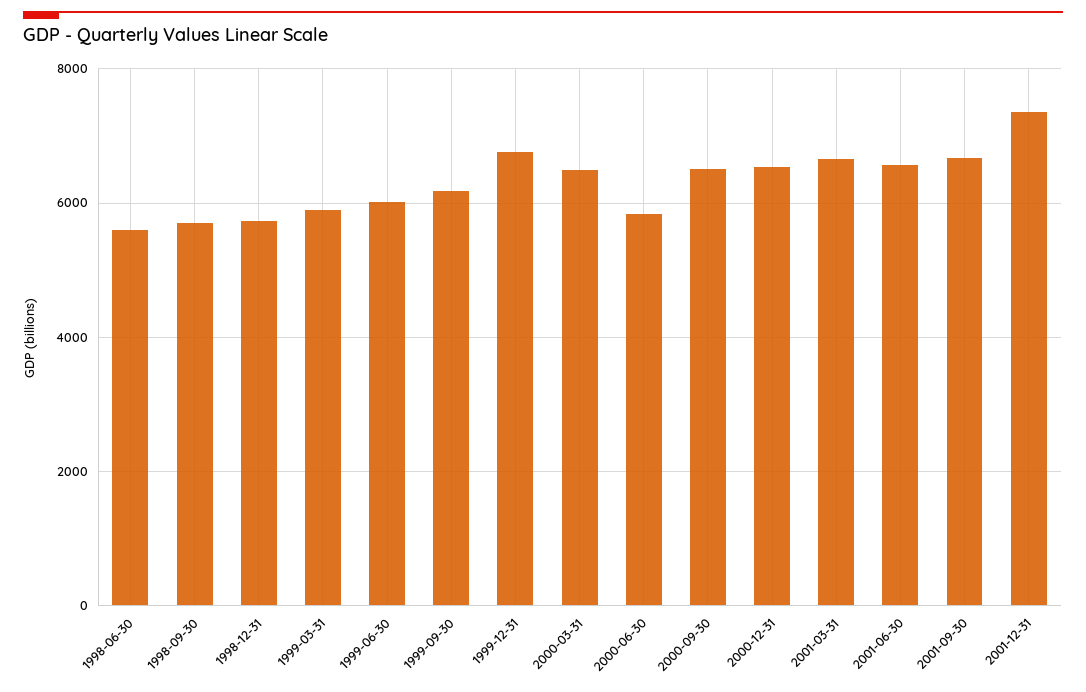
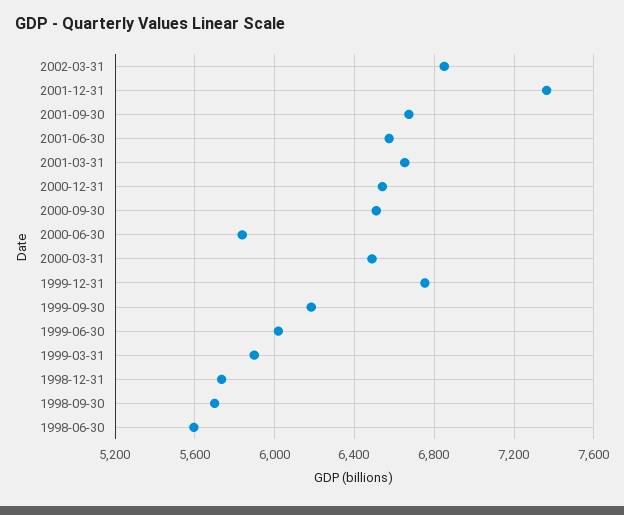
2002-03-31: none -> 6850

